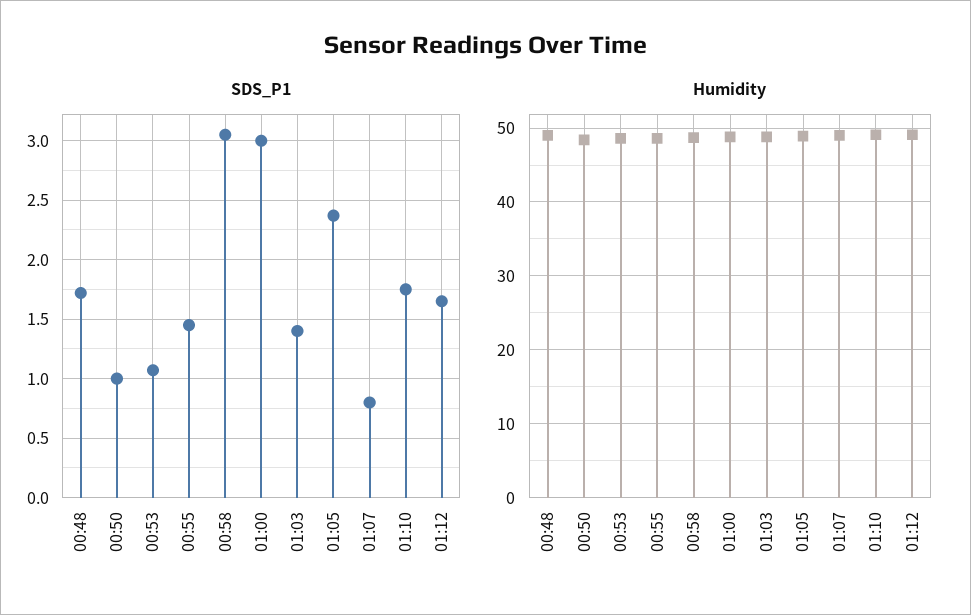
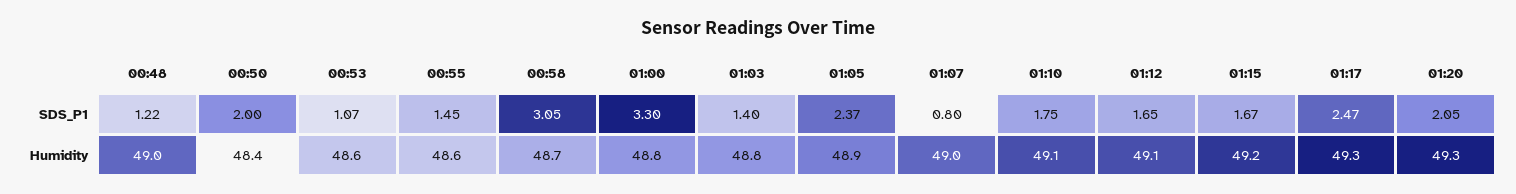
SDS_P1, 00:48: 1.7 -> 1.22
SDS_P1, 00:50: 1 -> 2
SDS_P1, 01:00: 3 -> 3.3
SDS_P1, 01:15: none -> 1.67
SDS_P1, 01:17: none -> 2.47
SDS_P1, 01:20: none -> 2.05
Humidity, 01:15: none -> 49.2
Humidity, 01:17: none -> 49.3
Humidity, 01:20: none -> 49.3

